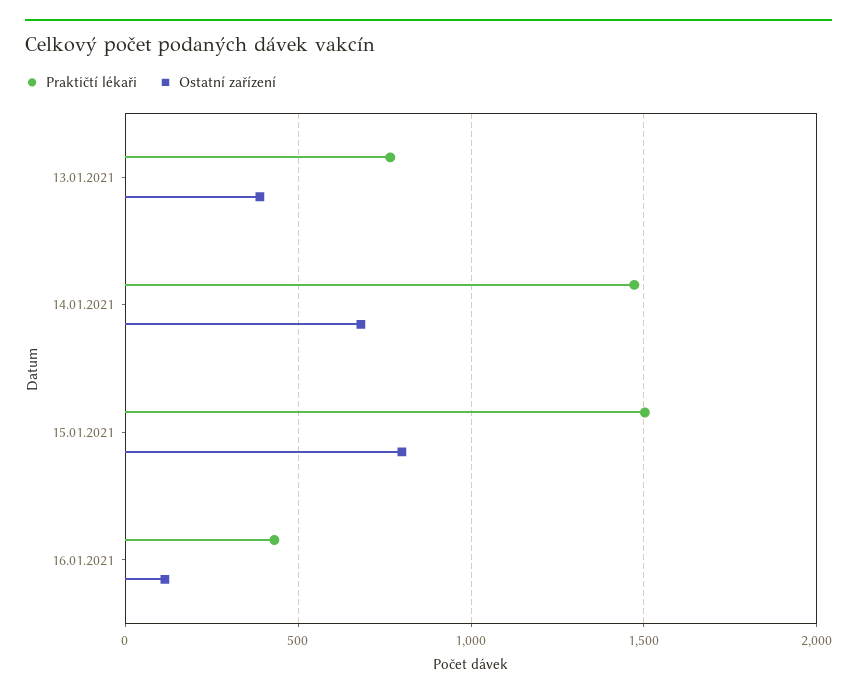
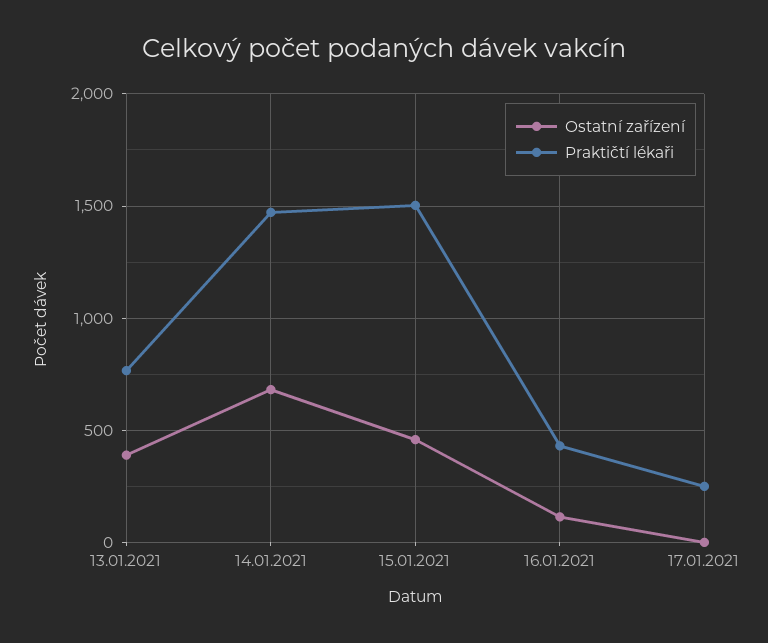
Ostatní zařízení, 15.01.2021: 800 -> 450
Ostatní zařízení, 17.01.2021: none -> 0
Praktičtí lékaři, 17.01.2021: none -> 250

